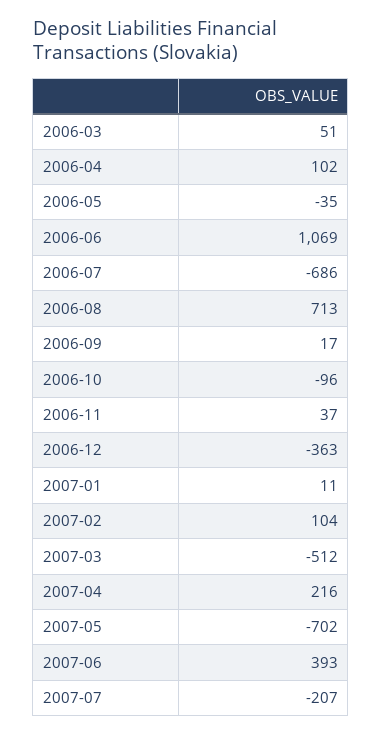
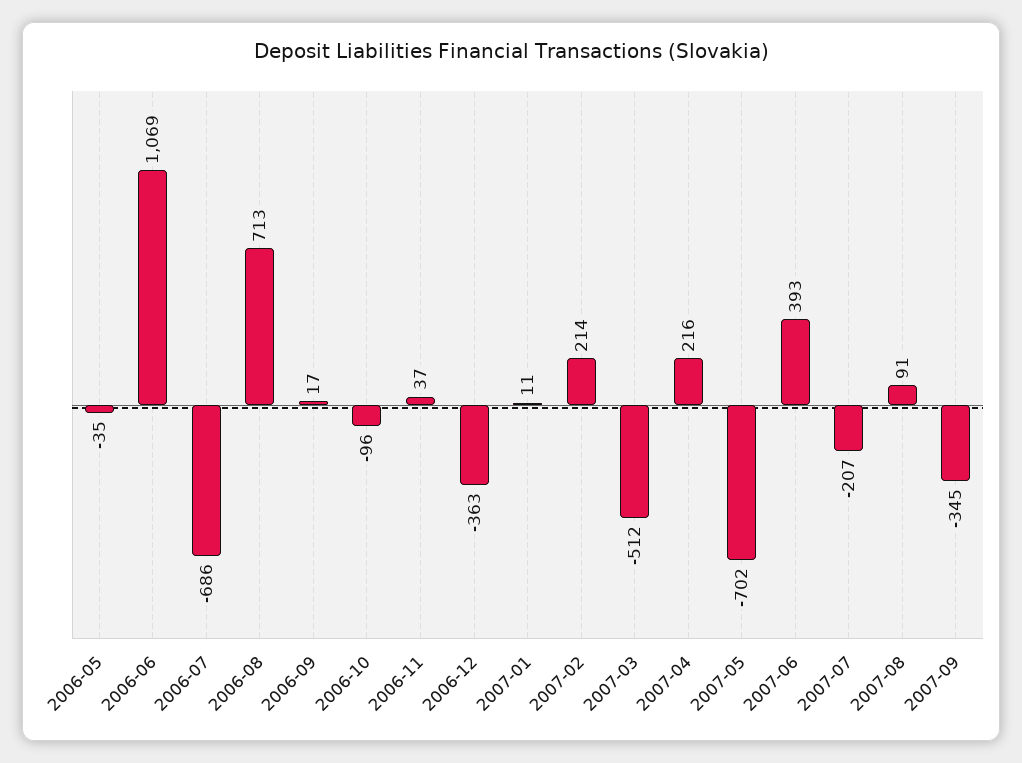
2006-03: 51 -> none
2006-04: 102 -> none
2007-02: 104 -> 214
2007-08: none -> 91
2007-09: none -> -345

